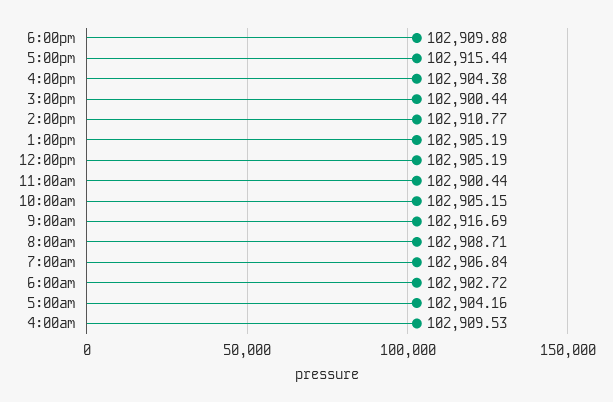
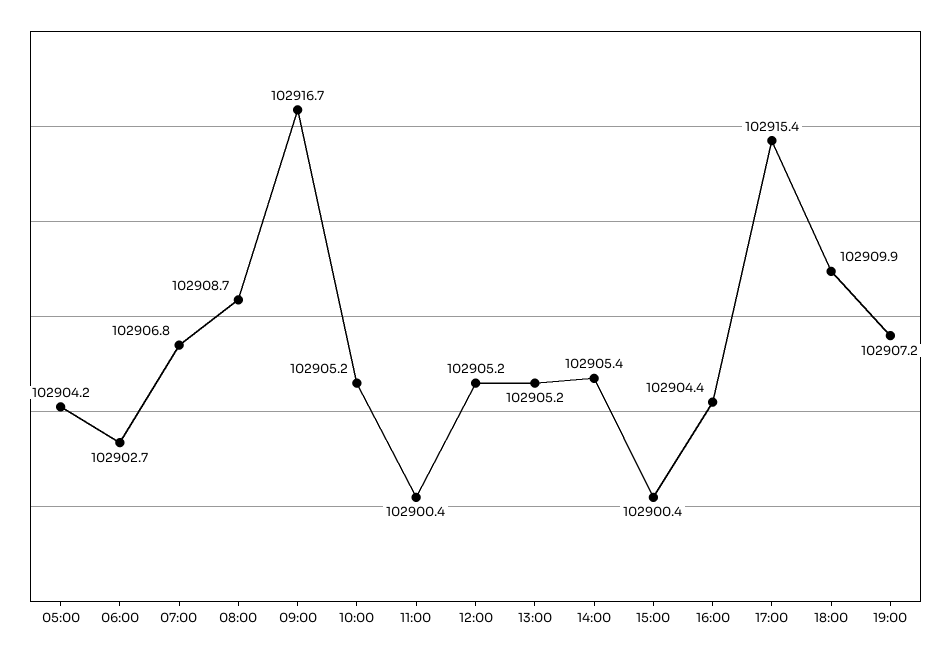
2:00pm: 102910.77 -> 102905.4
4:00am: 102909.53 -> none
19:00: none -> 102907.2

